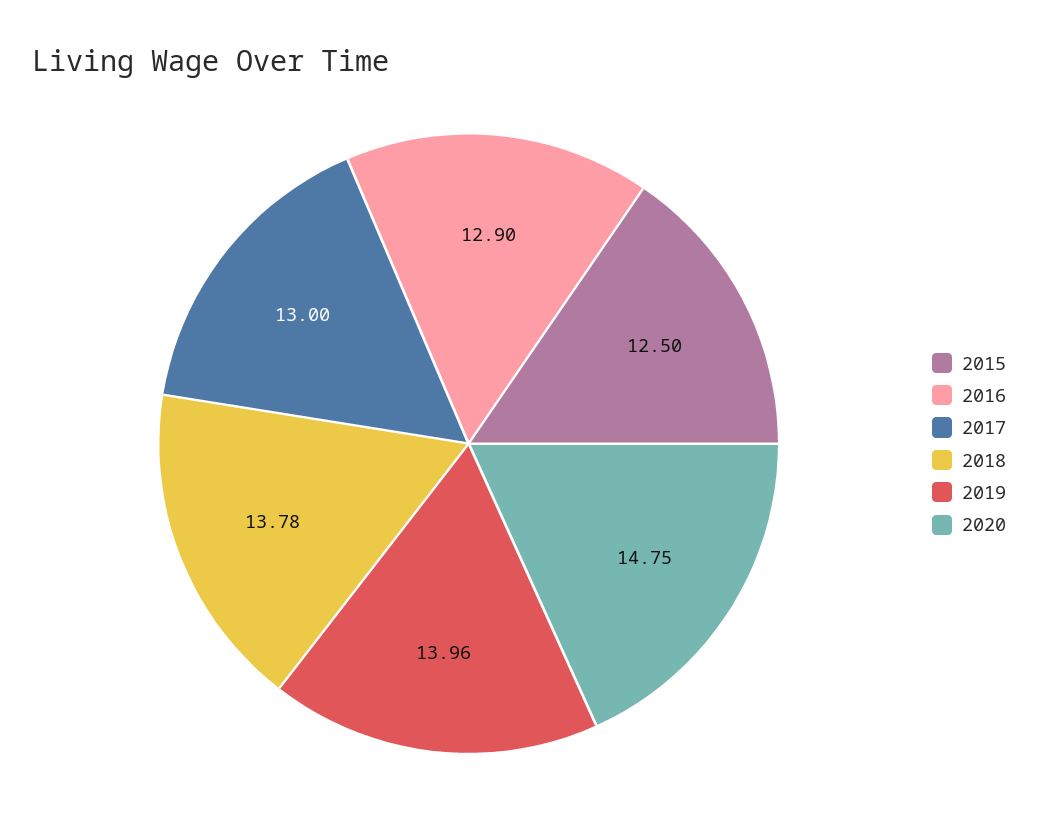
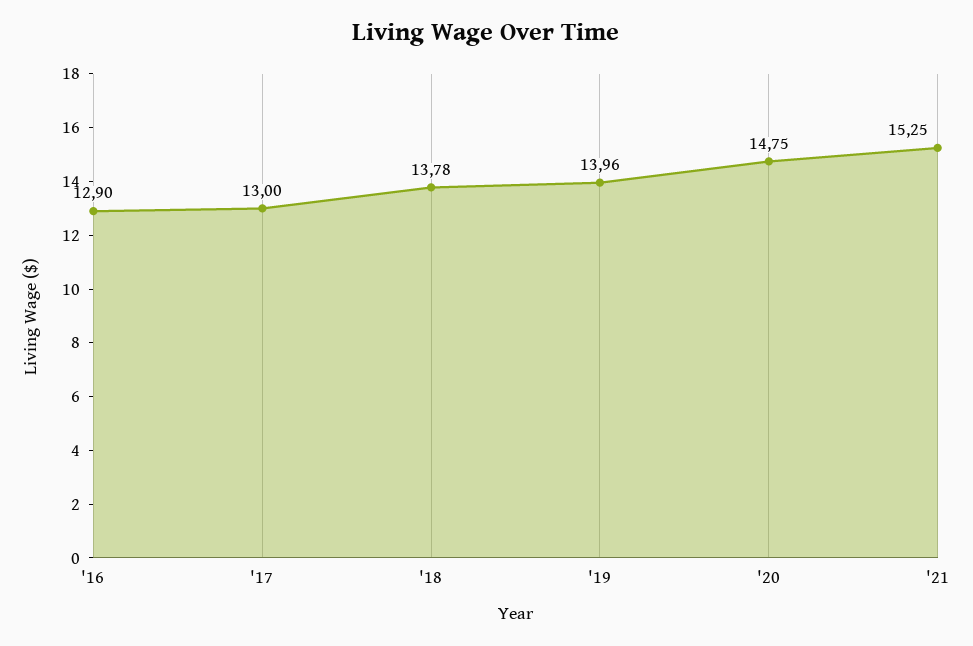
2015: 12.5 -> none
'21: none -> 15.25

